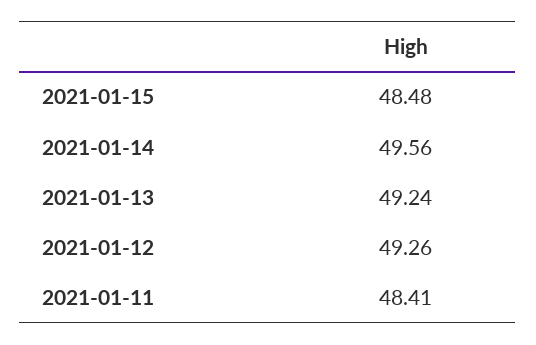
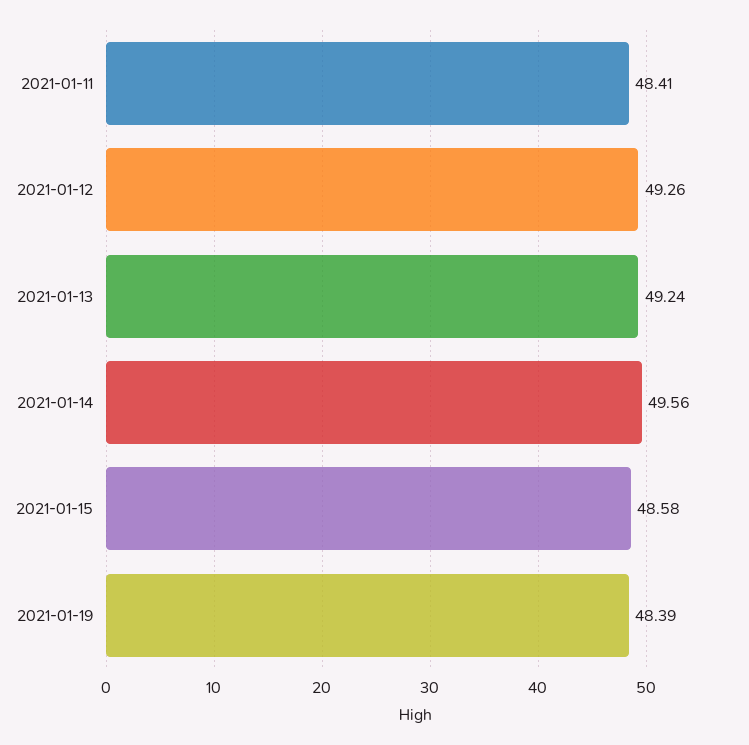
2021-01-15: 48.48 -> 48.58
2021-01-19: none -> 48.39

